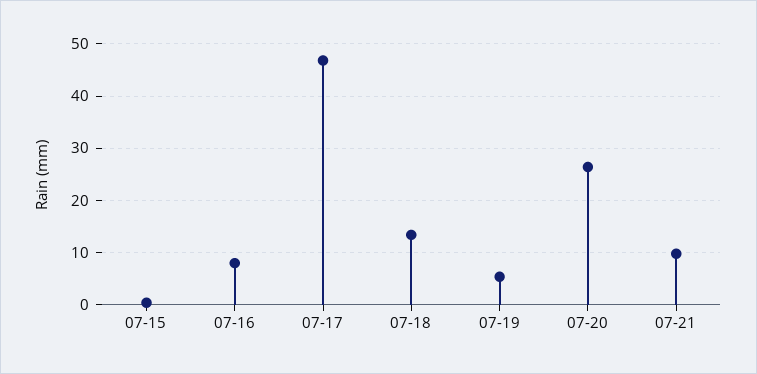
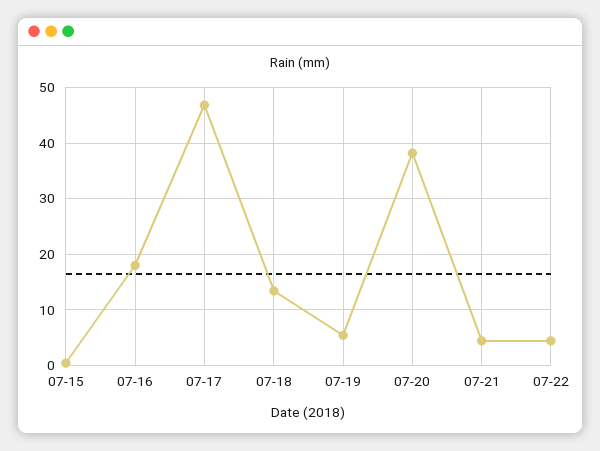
07-16: 8 -> 18
07-20: 26 -> 38
07-21: 10 -> 4
07-22: none -> 4

